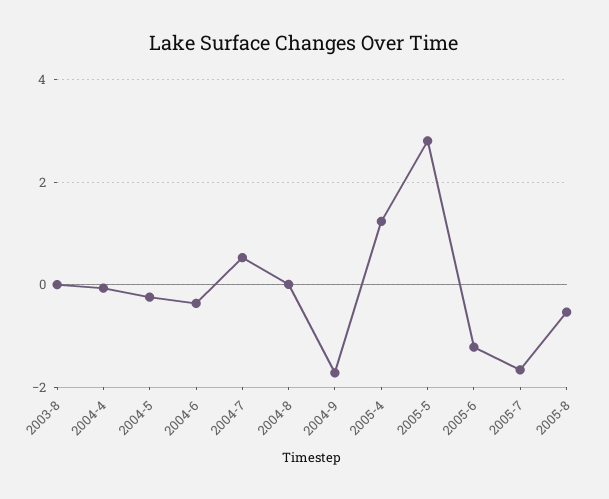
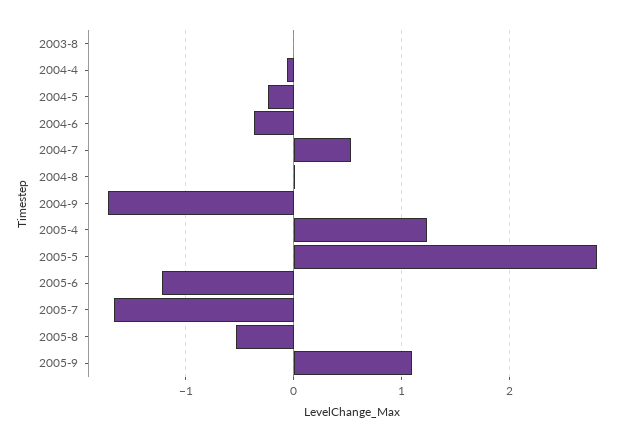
2005-9: none -> 1.1

